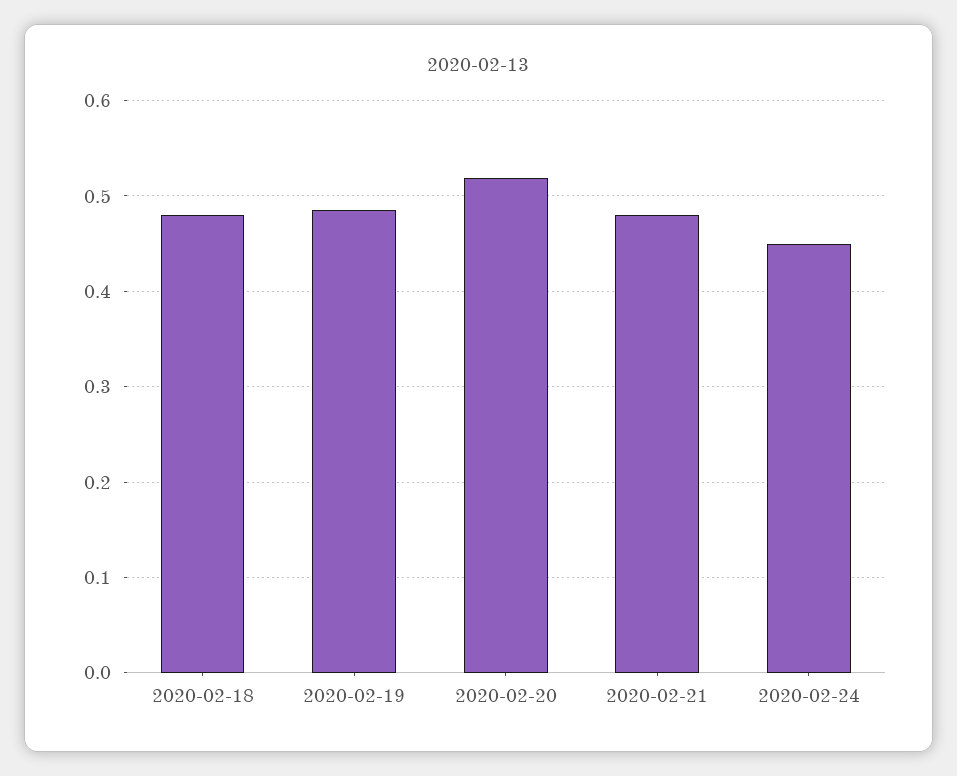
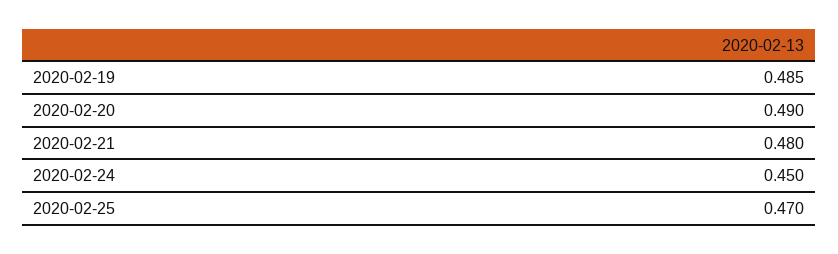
2020-02-18: 0.48 -> none
2020-02-20: 0.52 -> 0.49
2020-02-25: none -> 0.47

